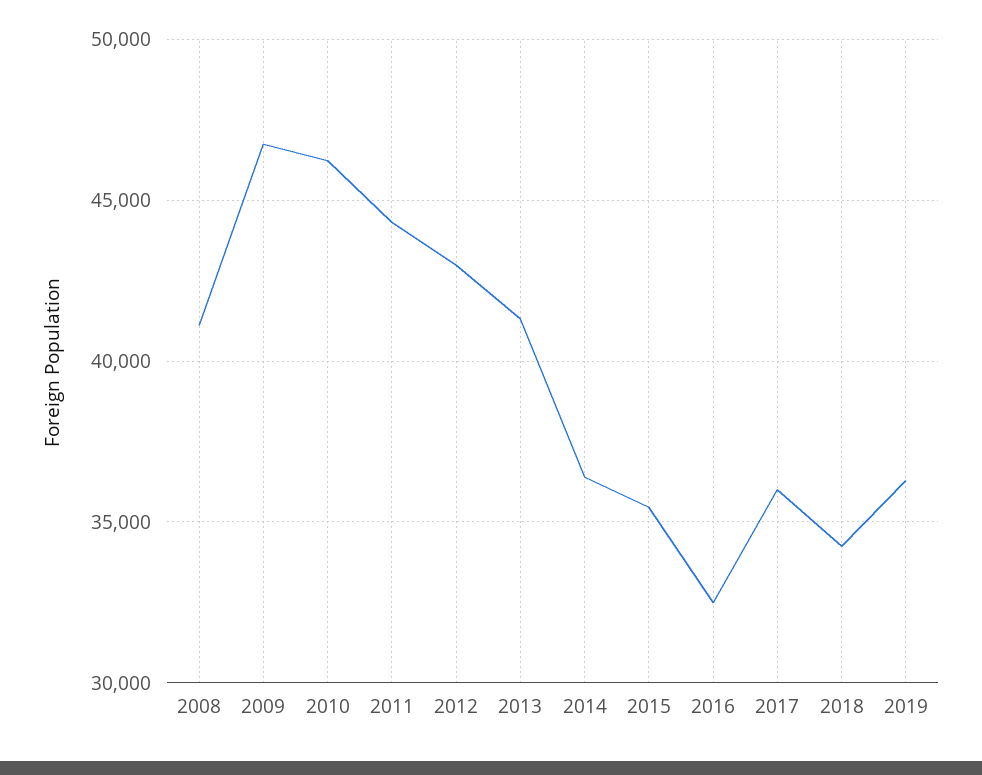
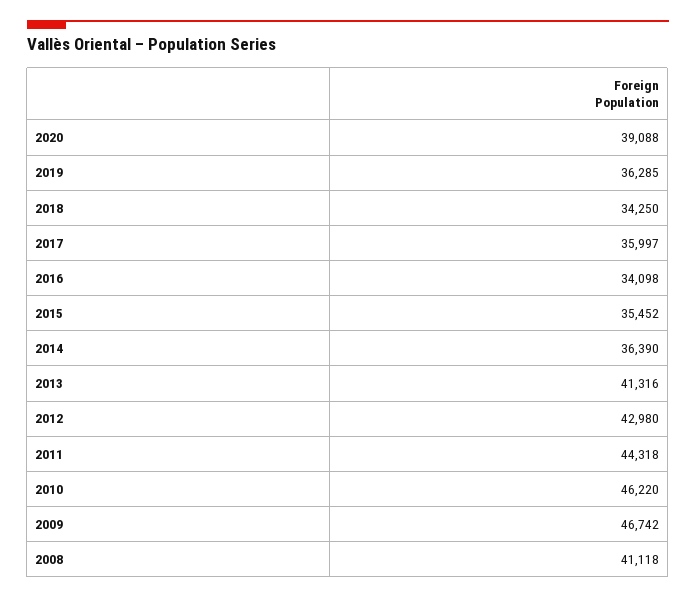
2016: 32500 -> 34098
2020: none -> 39088

